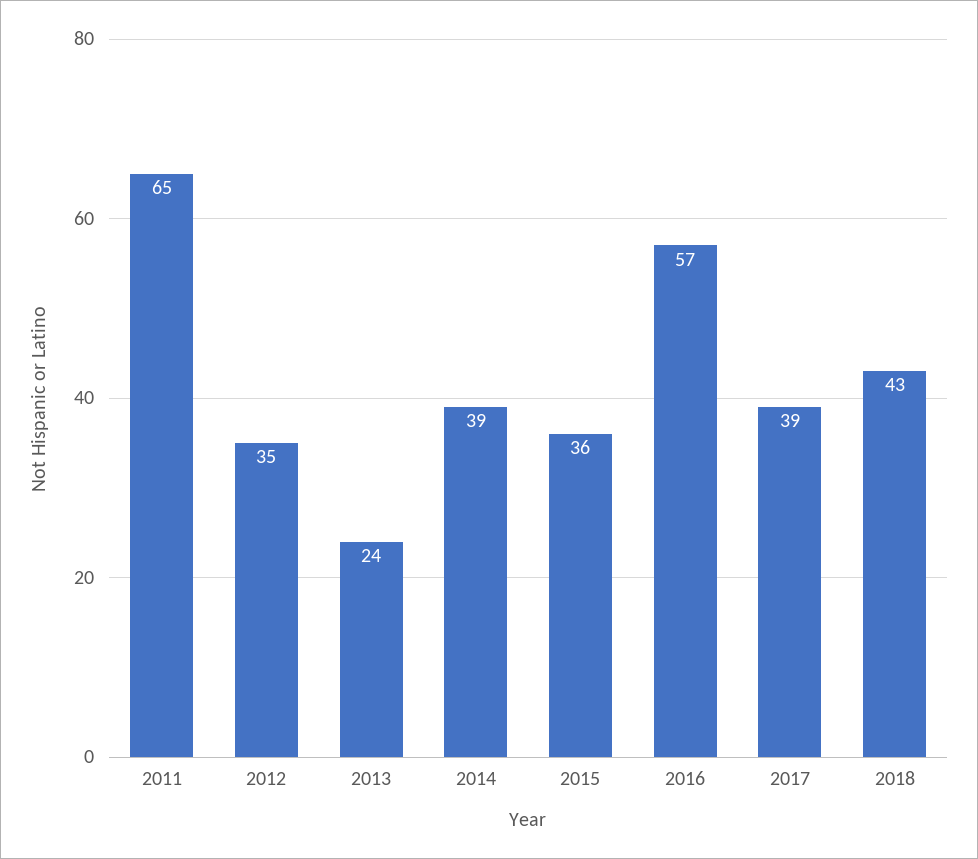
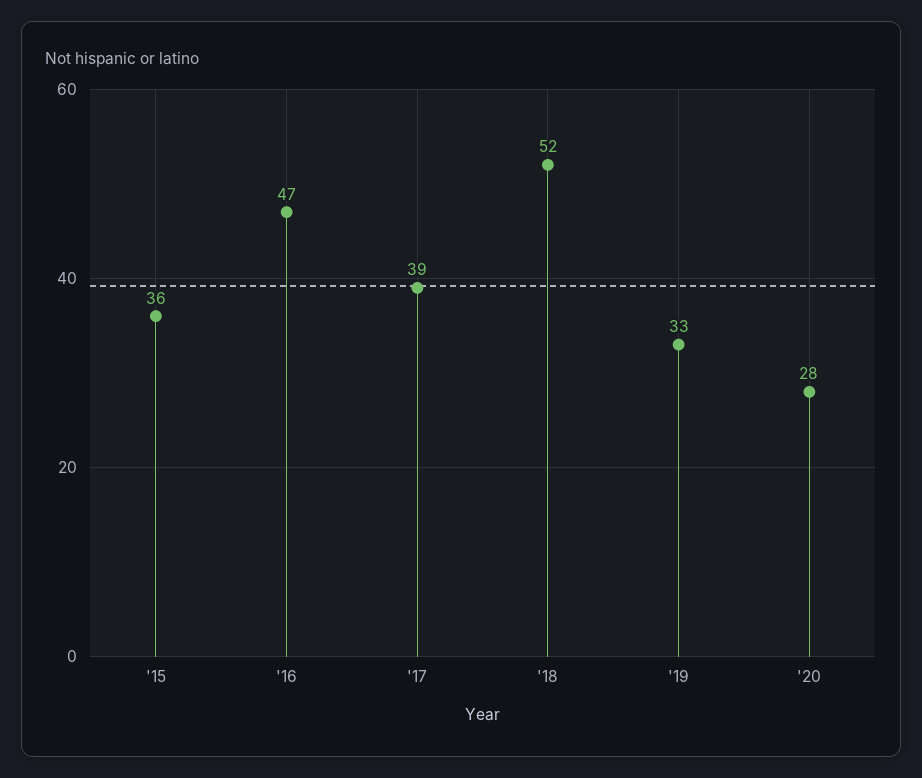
2011: 65 -> none
2012: 35 -> none
2013: 24 -> none
2014: 39 -> none
2016: 57 -> 47
2018: 43 -> 52
'19: none -> 33
'20: none -> 28

